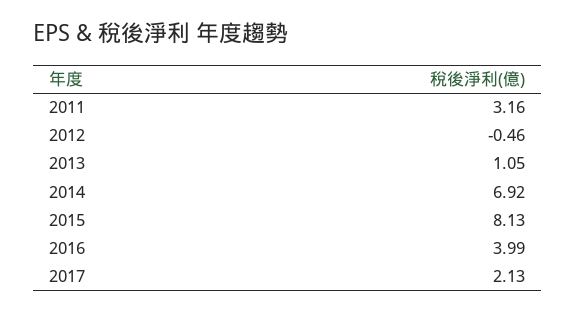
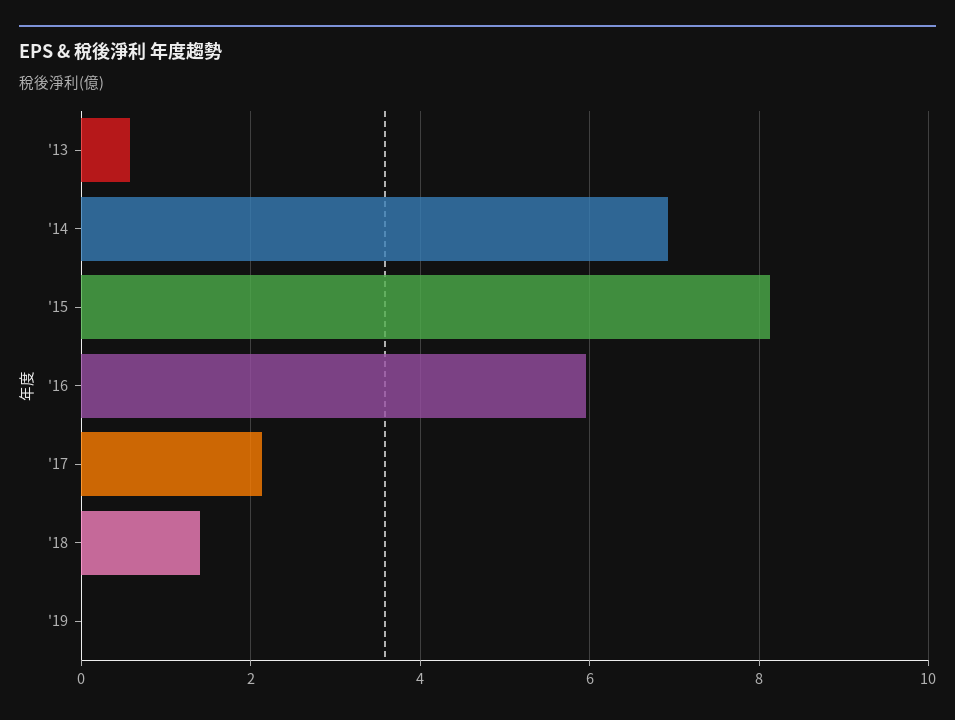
2011: 3.16 -> none
2012: -0.46 -> none
2013: 1.05 -> 0.6
2016: 3.99 -> 6
'18: none -> 1.4
'19: none -> 0

